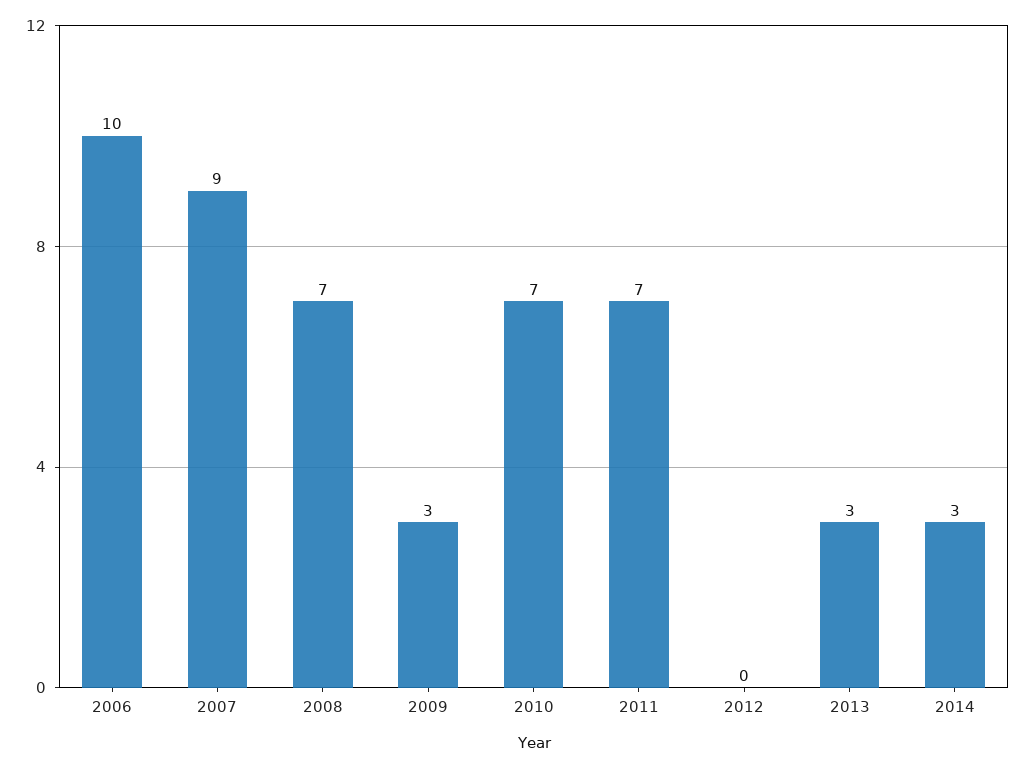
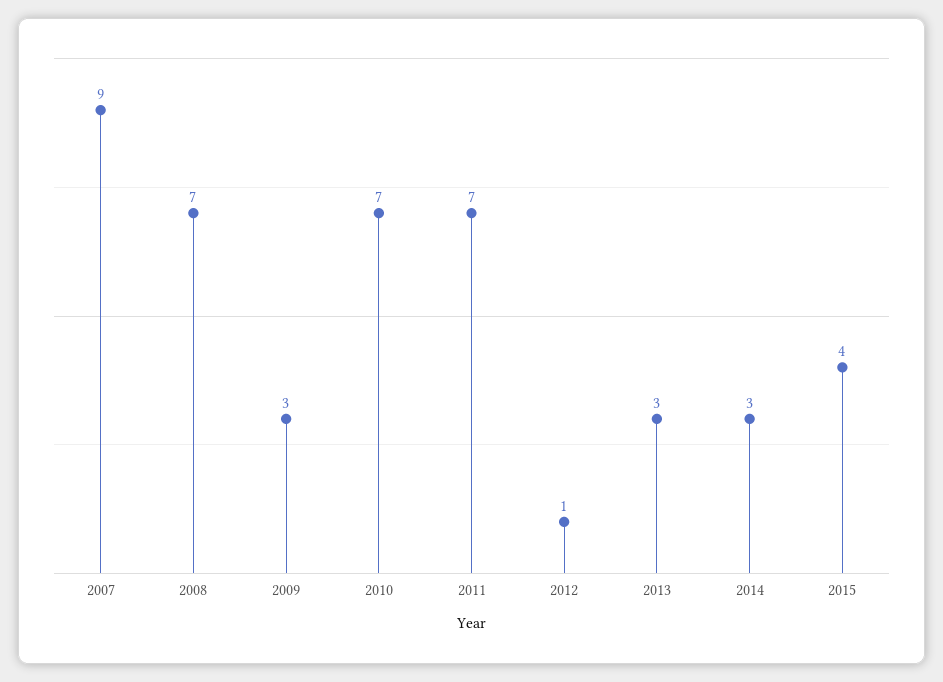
2006: 10 -> none
2012: 0 -> 1
2015: none -> 4

